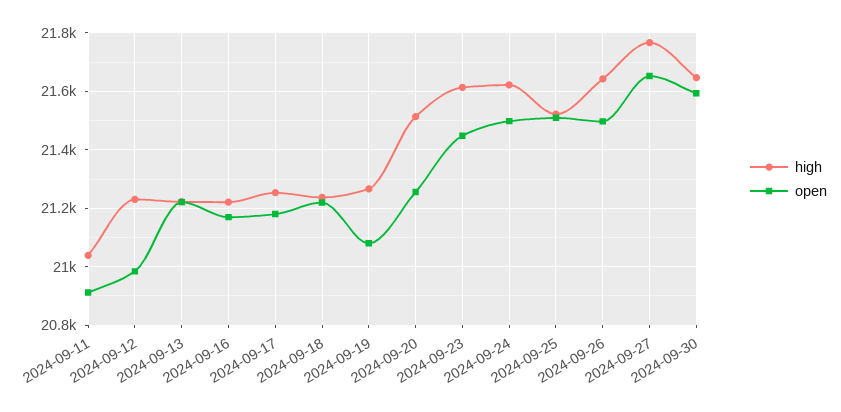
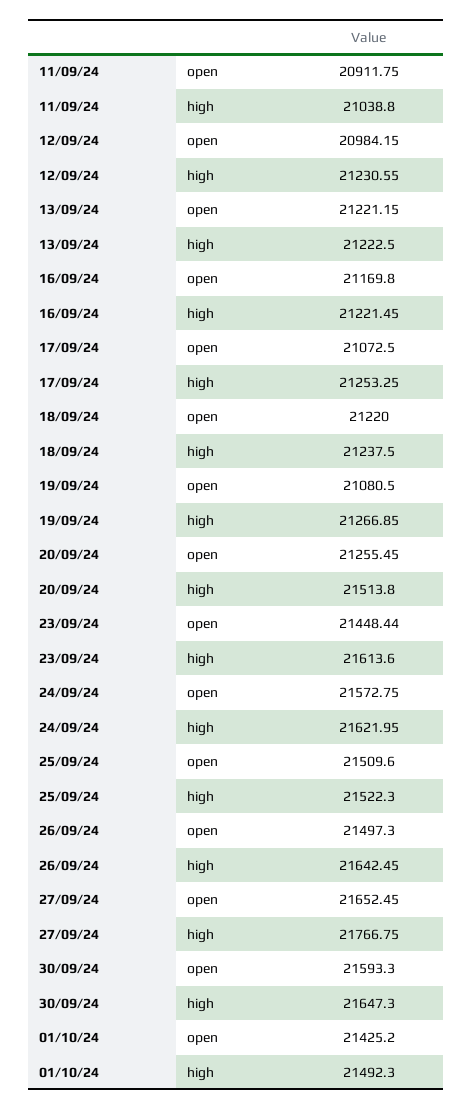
open, 2024-09-17: 21175 -> 21072.5
open, 2024-09-24: 21500 -> 21572.75
open, 01/10/24: none -> 21425.2
high, 01/10/24: none -> 21492.3

